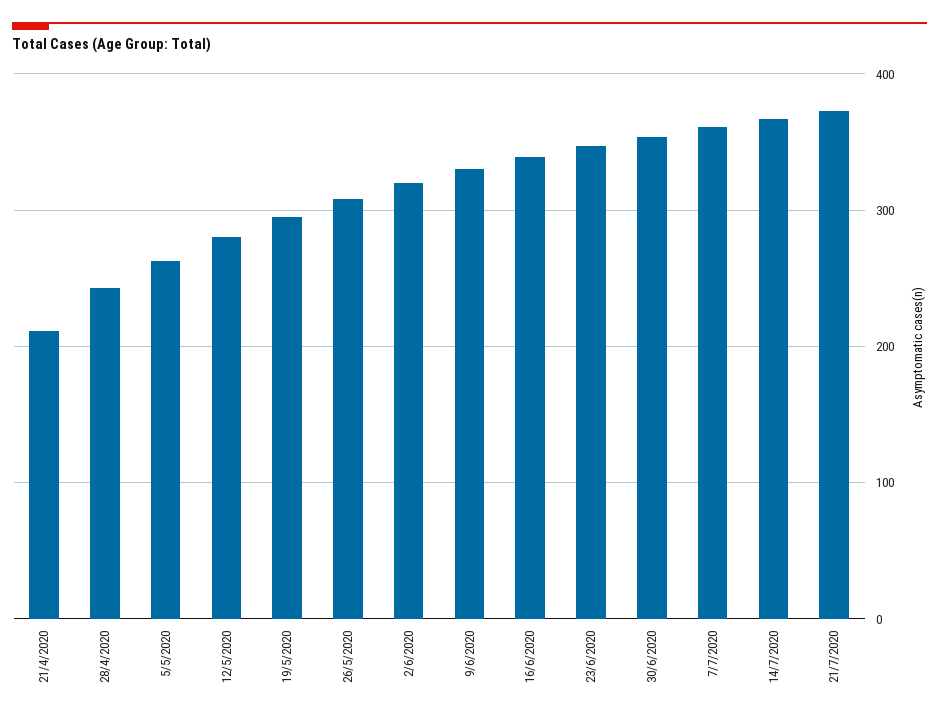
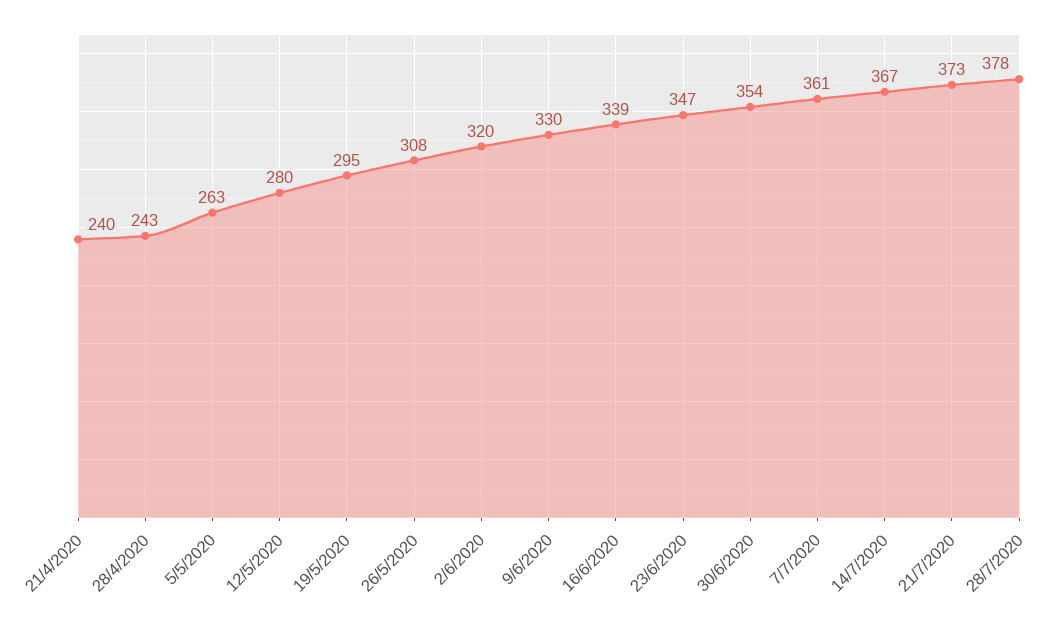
21/4/2020: 210 -> 240
28/7/2020: none -> 378

